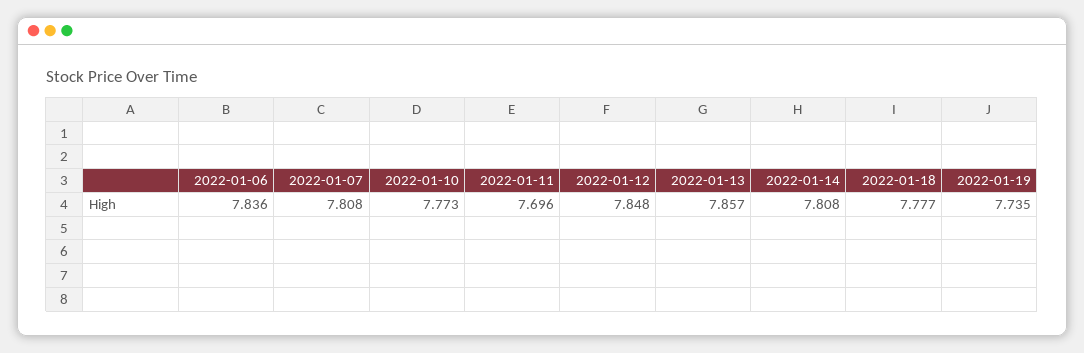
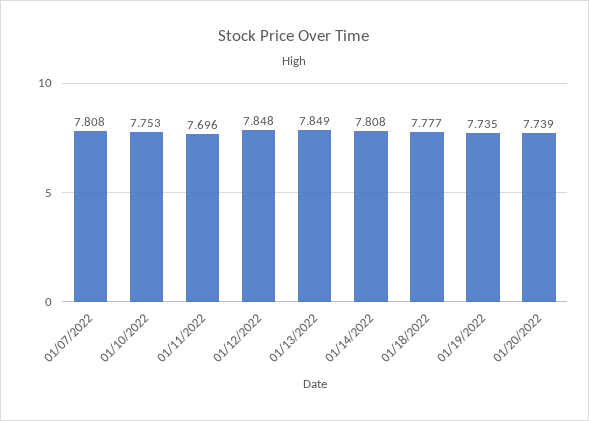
2022-01-06: 7.836 -> none
2022-01-10: 7.773 -> 7.753
2022-01-13: 7.857 -> 7.849
01/20/2022: none -> 7.739

